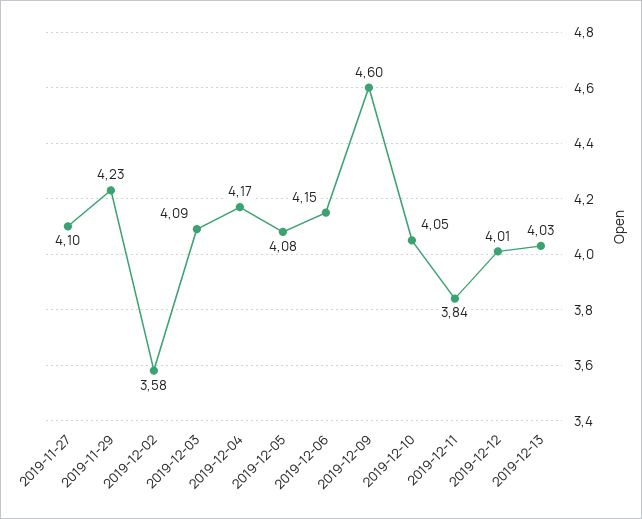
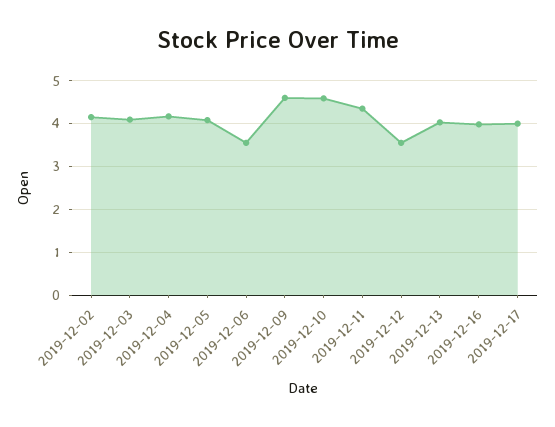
2019-11-27: 4.1 -> none
2019-11-29: 4.23 -> none
2019-12-02: 3.58 -> 4.2
2019-12-06: 4.15 -> 3.6
2019-12-10: 4.05 -> 4.6
2019-12-11: 3.84 -> 4.4
2019-12-12: 4.01 -> 3.6
2019-12-16: none -> 4
2019-12-17: none -> 4

